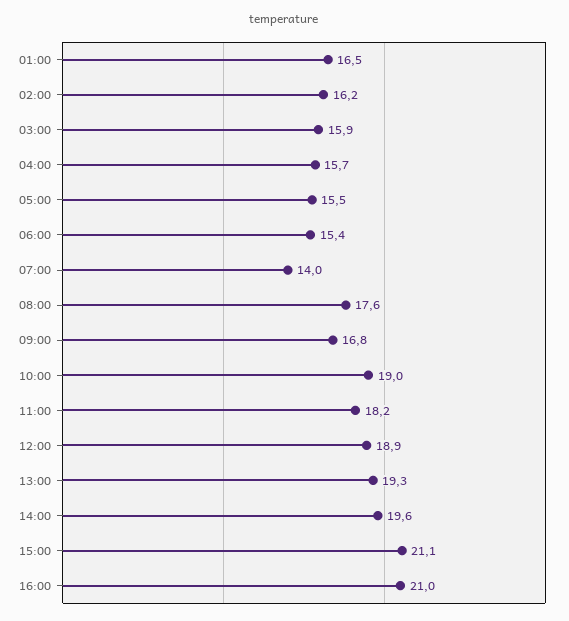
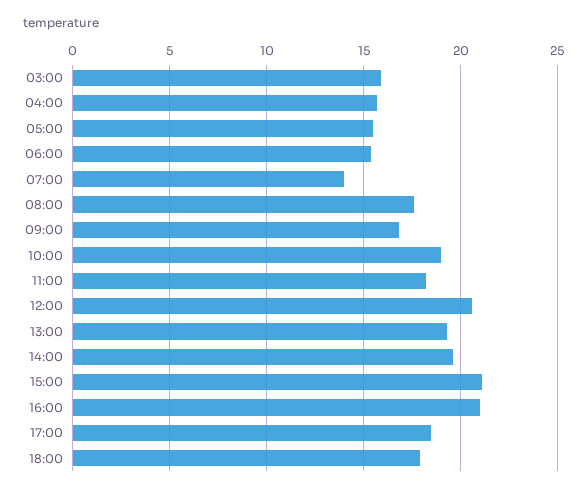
01:00: 16.5 -> none
02:00: 16.2 -> none
12:00: 18.9 -> 20.5
17:00: none -> 18.5
18:00: none -> 18

